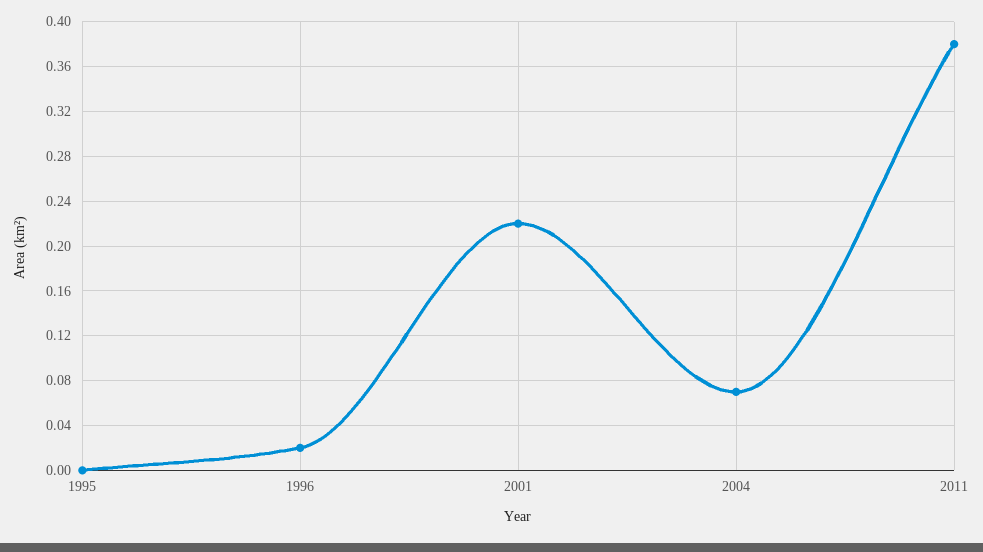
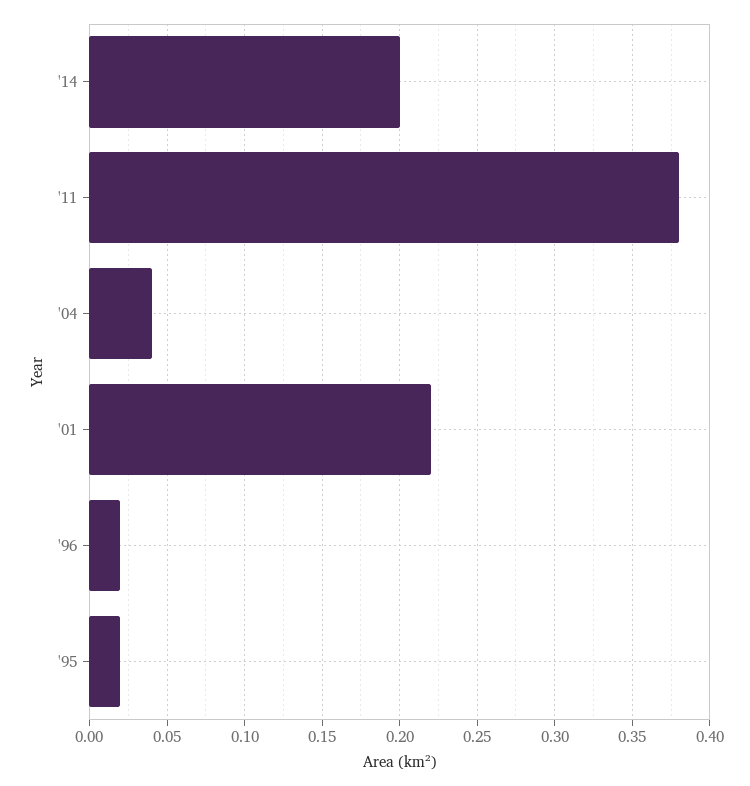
1995: 0 -> 0.02
2004: 0.07 -> 0.04
'14: none -> 0.2

